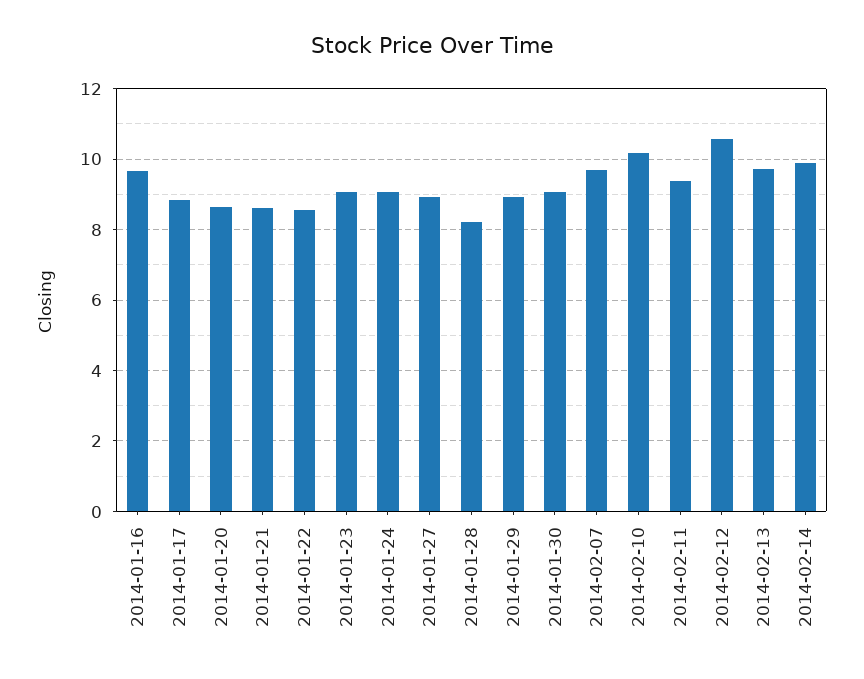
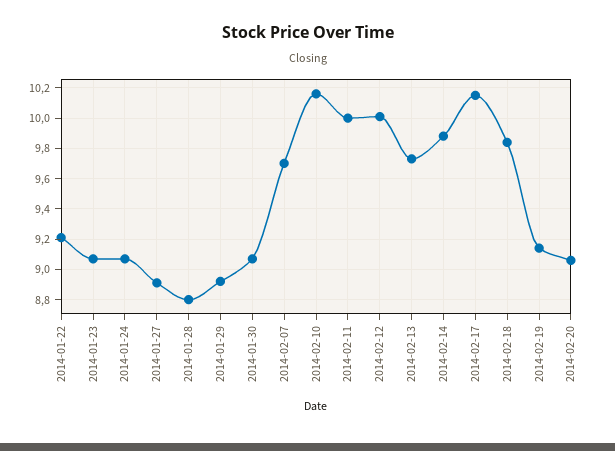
2014-01-16: 9.6 -> none
2014-01-17: 8.8 -> none
2014-01-20: 8.6 -> none
2014-01-21: 8.6 -> none
2014-01-22: 8.6 -> 9.2
2014-01-28: 8.2 -> 8.8
2014-02-11: 9.4 -> 10
2014-02-12: 10.6 -> 10
2014-02-17: none -> 10.15
2014-02-18: none -> 9.85
2014-02-19: none -> 9.15
2014-02-20: none -> 9.05

